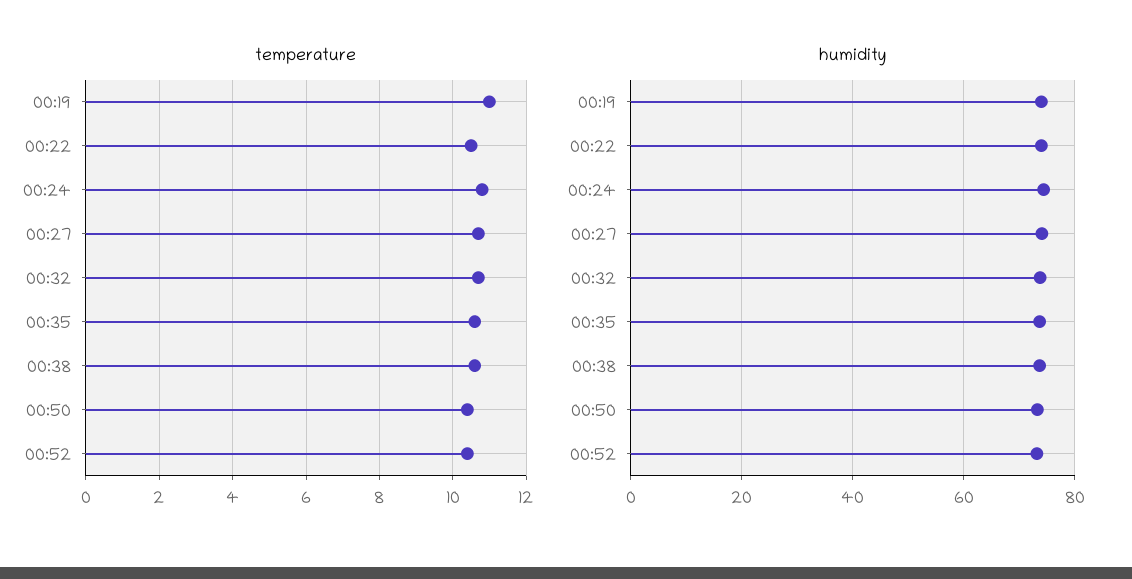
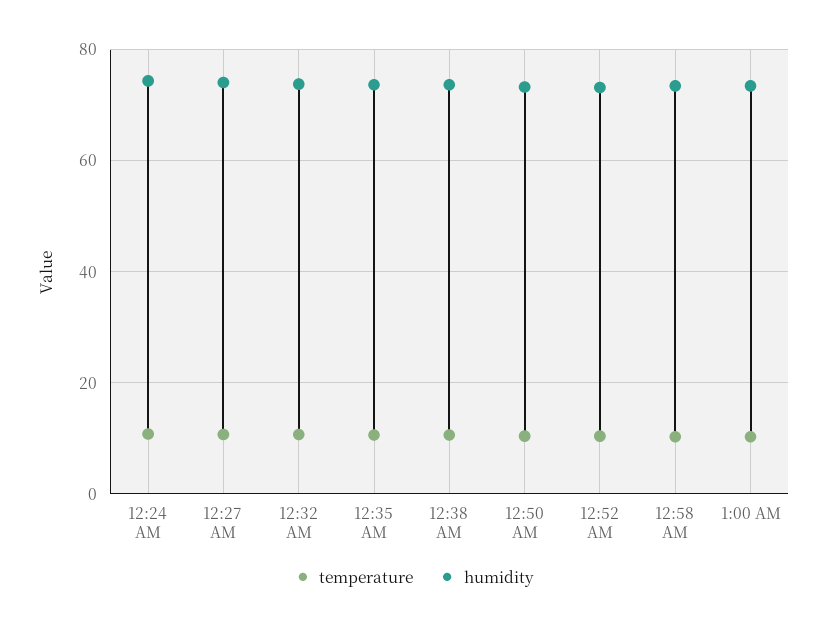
temperature, 00:19: 11 -> none
temperature, 00:22: 10.5 -> none
humidity, 00:19: 74 -> none
humidity, 00:22: 74 -> none
temperature, 12:58 AM: none -> 10
humidity, 12:58 AM: none -> 74
temperature, 1:00 AM: none -> 10
humidity, 1:00 AM: none -> 74

